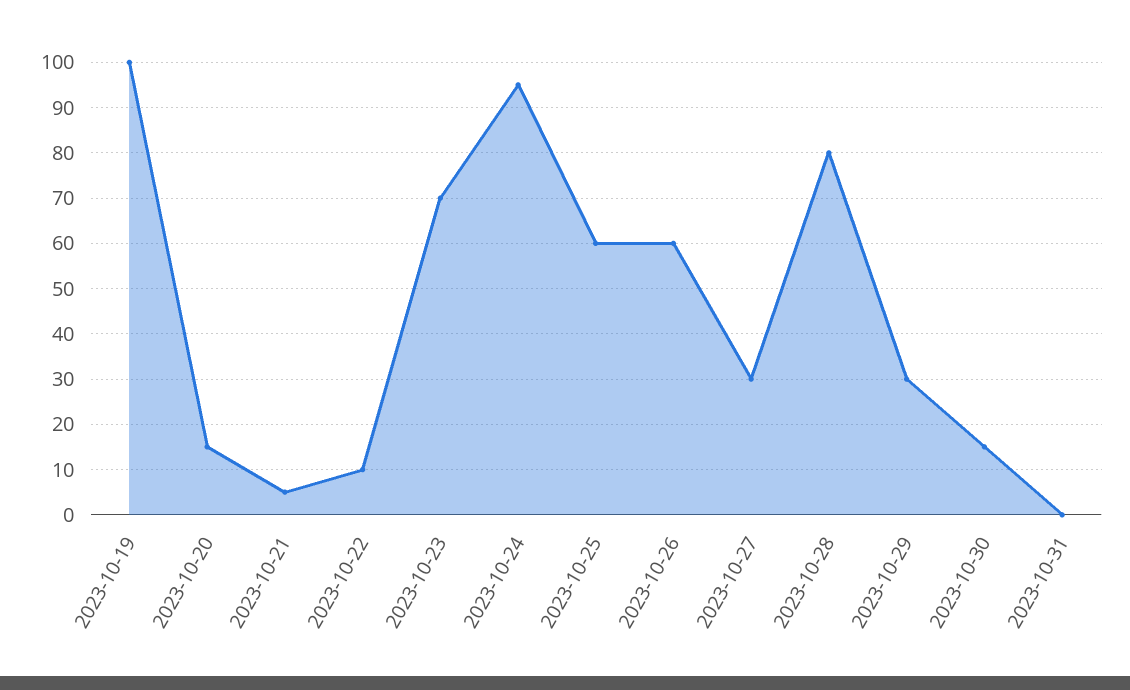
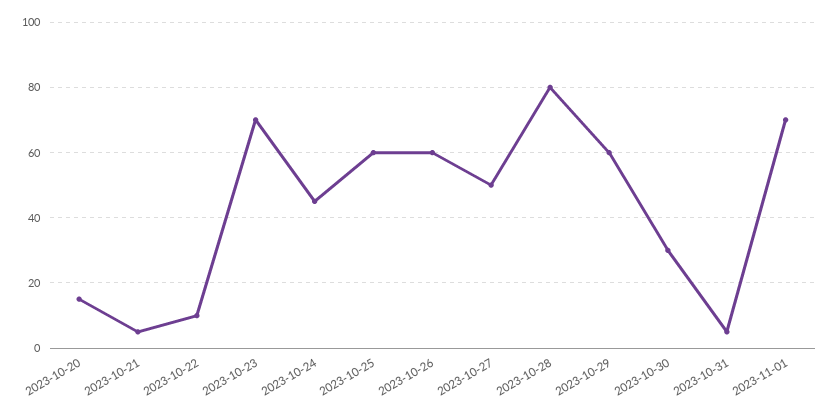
2023-10-19: 100 -> none
2023-10-24: 95 -> 45
2023-10-27: 30 -> 50
2023-10-29: 30 -> 60
2023-10-30: 15 -> 30
2023-10-31: 0 -> 5
2023-11-01: none -> 70

